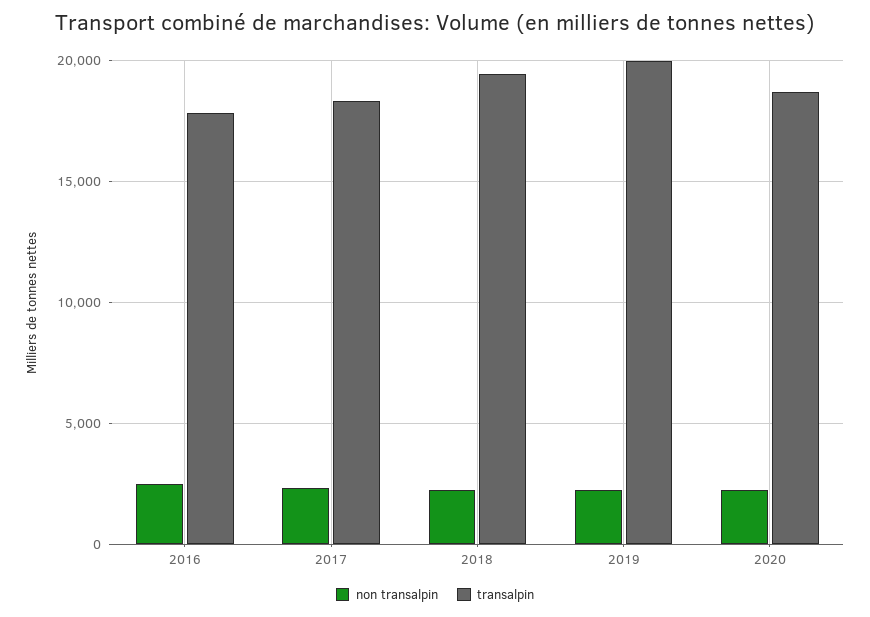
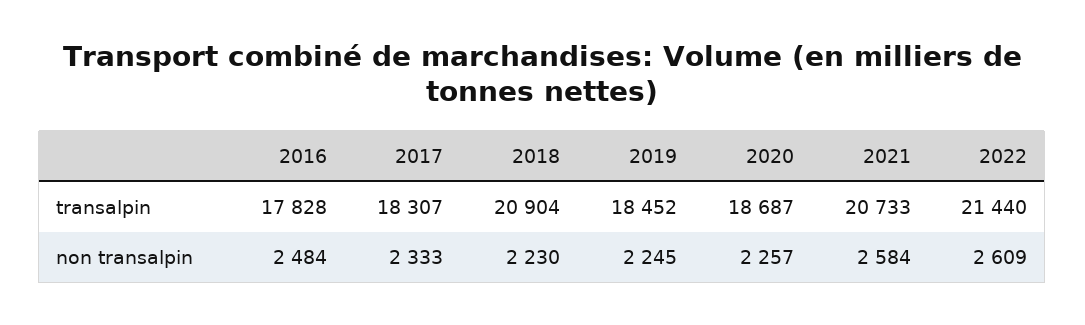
transalpin, 2018: 19500 -> 20904
transalpin, 2019: 20000 -> 18452
transalpin, 2021: none -> 20733
transalpin, 2022: none -> 21440
non transalpin, 2021: none -> 2584
non transalpin, 2022: none -> 2609

